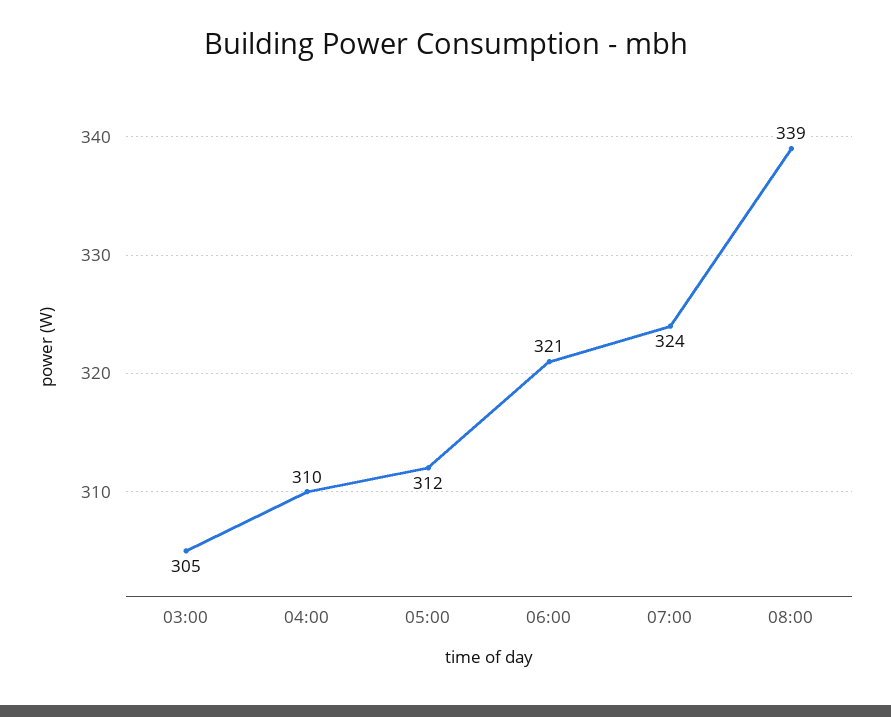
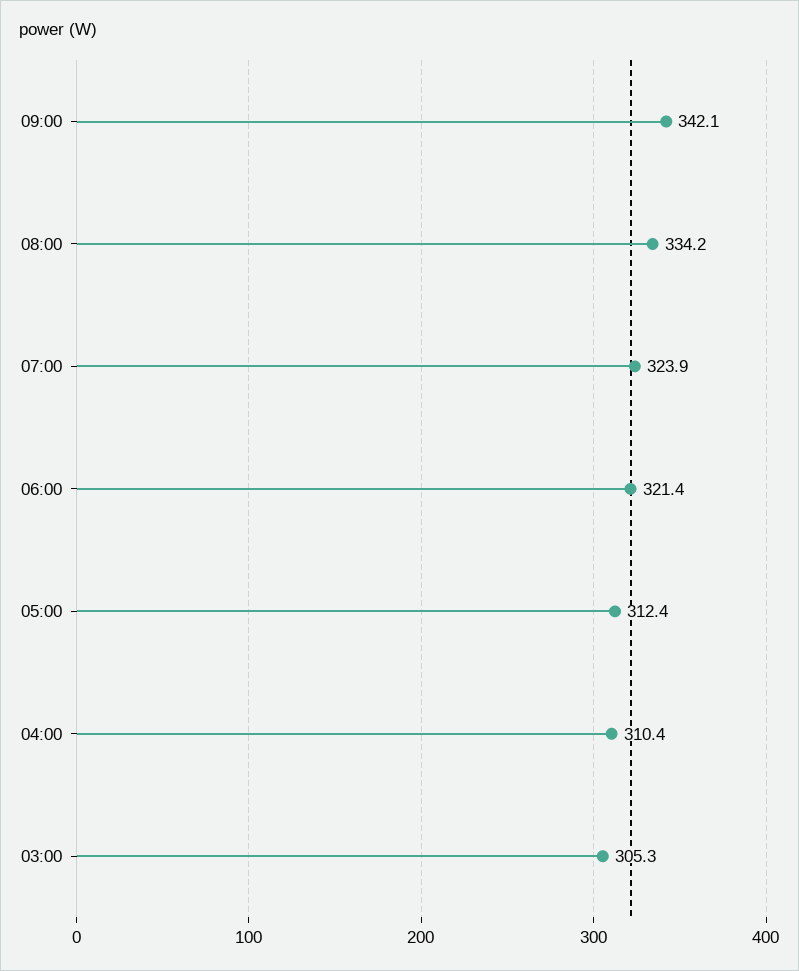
08:00: 339 -> 334.2
09:00: none -> 342.1

